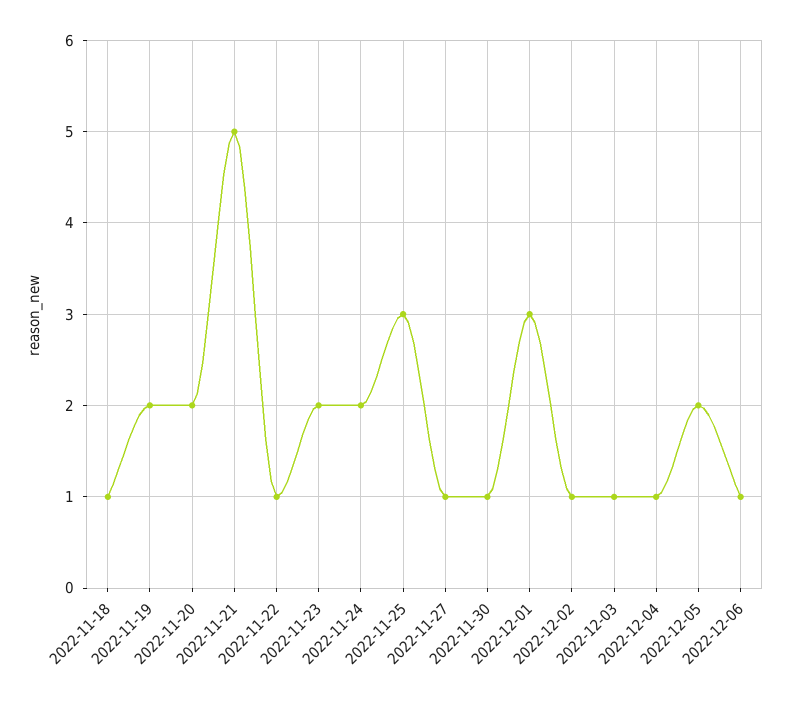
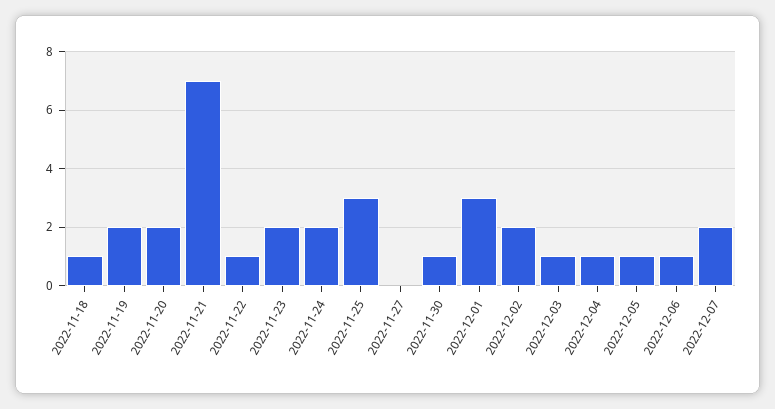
2022-11-21: 5 -> 7
2022-11-27: 1 -> 0
2022-12-02: 1 -> 2
2022-12-05: 2 -> 1
2022-12-07: none -> 2

